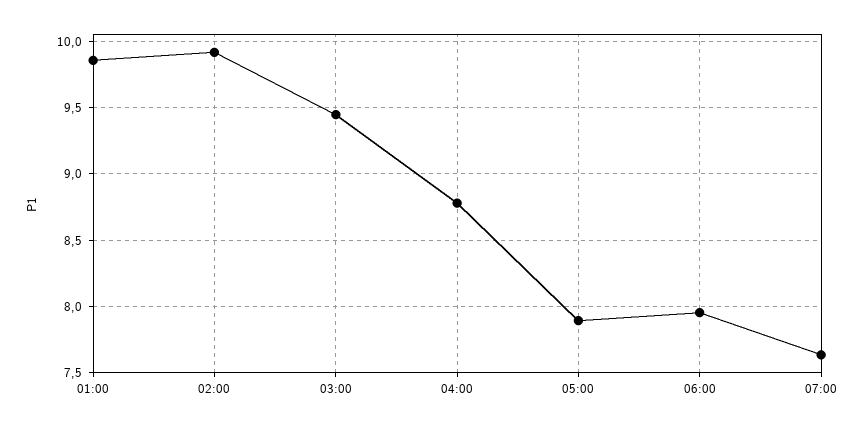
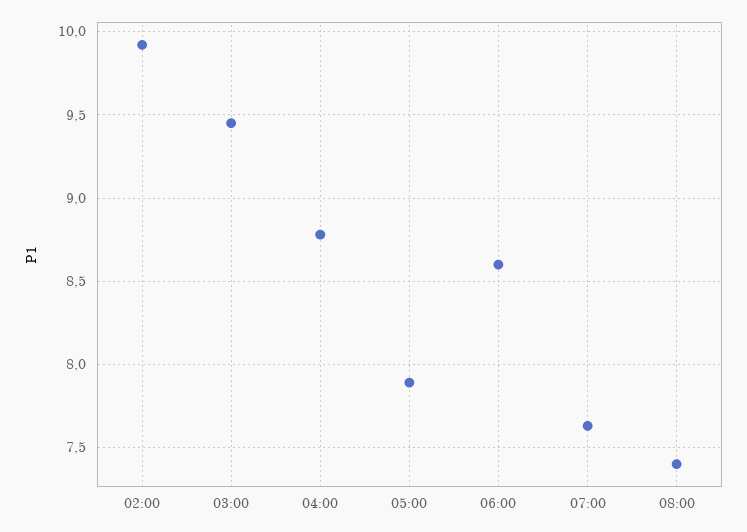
01:00: 9.85 -> none
06:00: 7.95 -> 8.6
08:00: none -> 7.4

